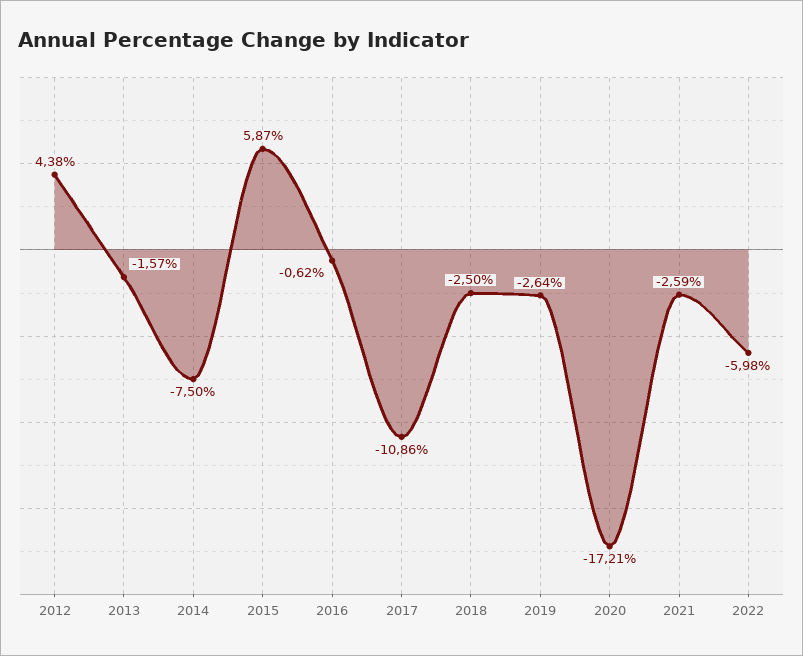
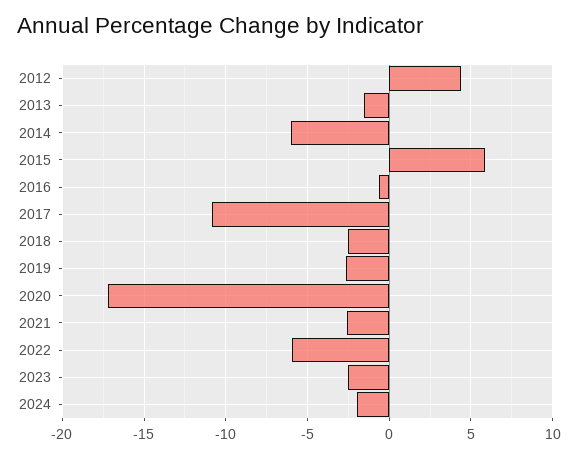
2014: -7.5 -> -6
2023: none -> -2.5
2024: none -> -2

